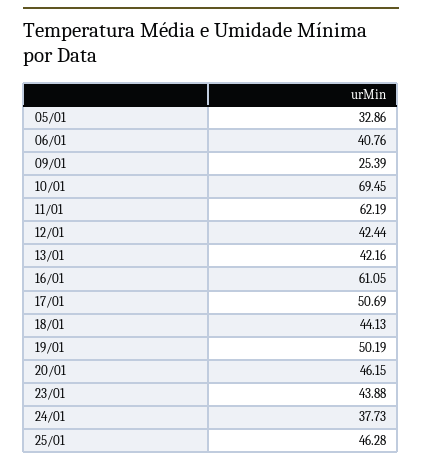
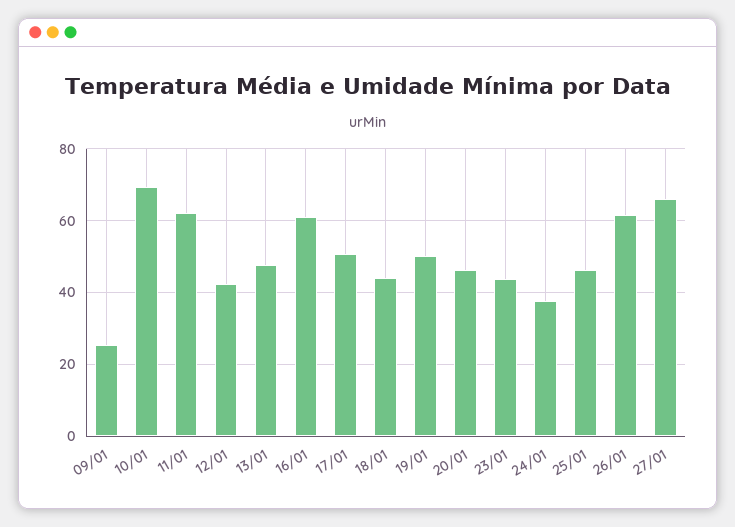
05/01: 32.86 -> none
06/01: 40.76 -> none
13/01: 42.16 -> 48
26/01: none -> 62
27/01: none -> 66

